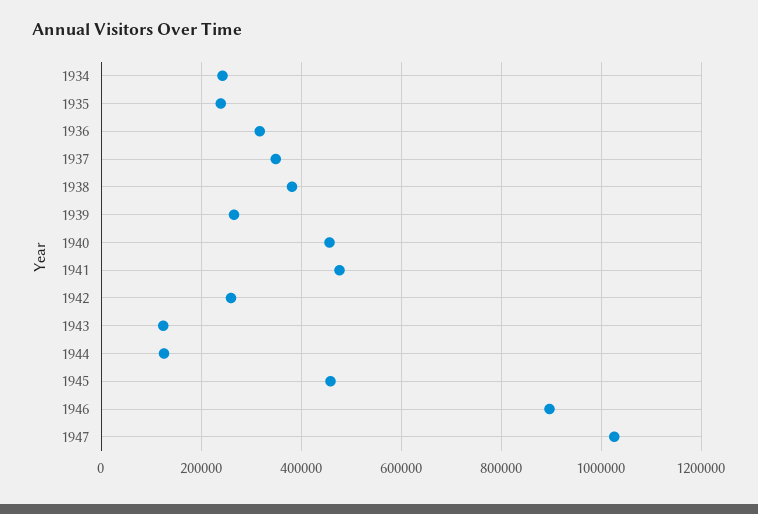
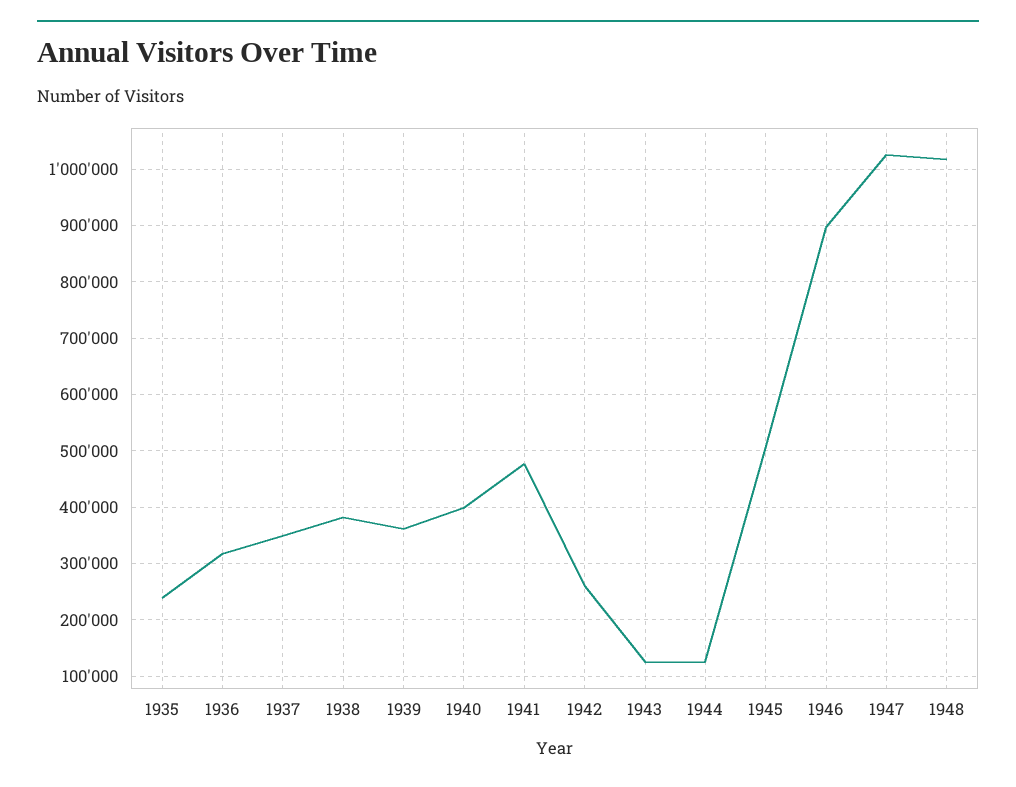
1934: 240000 -> none
1939: 260000 -> 360000
1940: 460000 -> 400000
1945: 460000 -> 500000
1948: none -> 1020000

